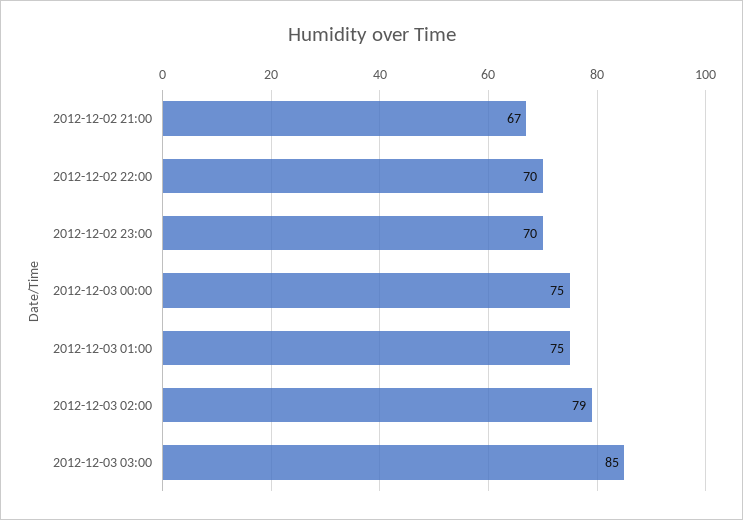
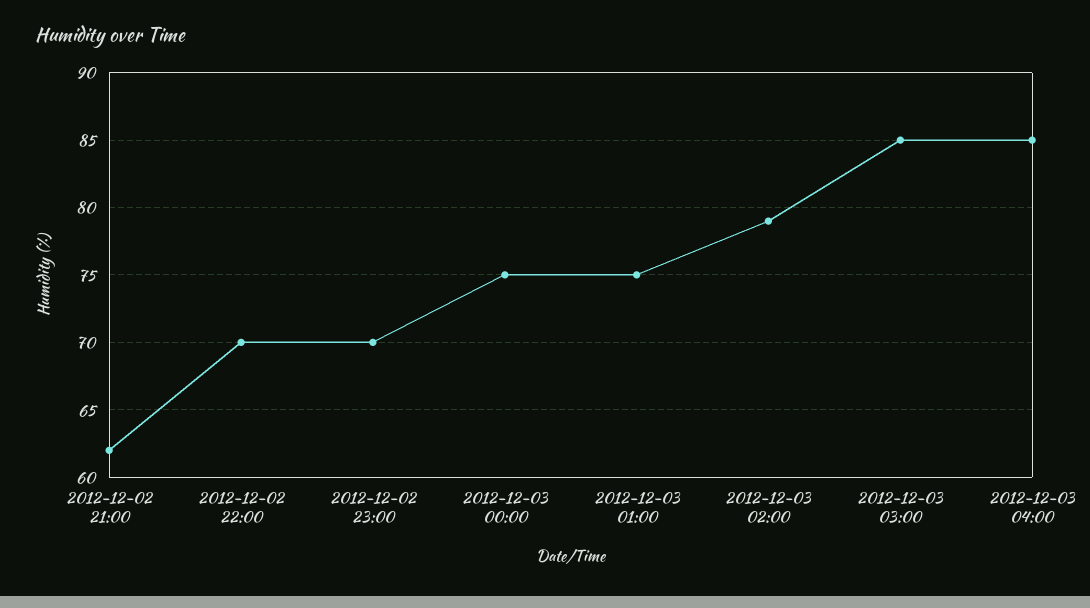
2012-12-02 21:00: 67 -> 62
2012-12-03 04:00: none -> 85

